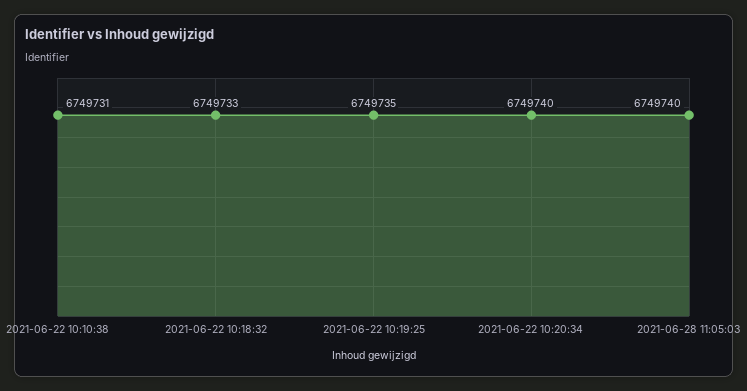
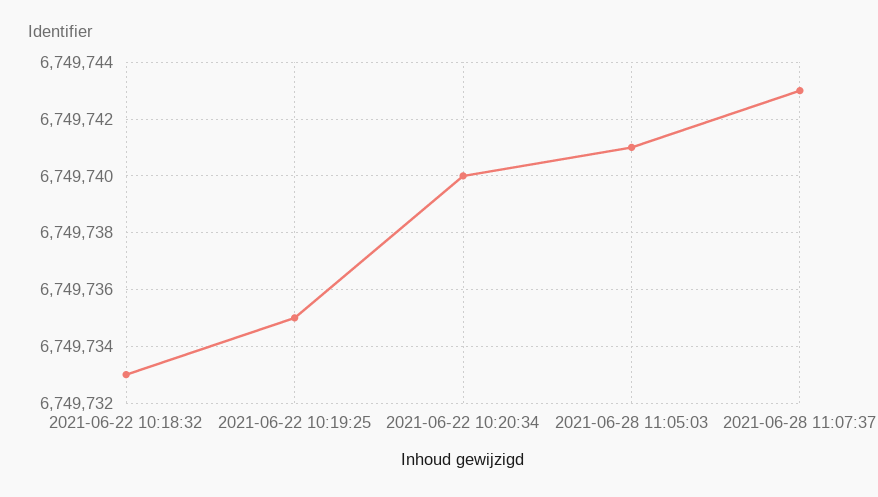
2021-06-22 10:10:38: 6749731 -> none
2021-06-28 11:05:03: 6749740 -> 6749741
2021-06-28 11:07:37: none -> 6749743

